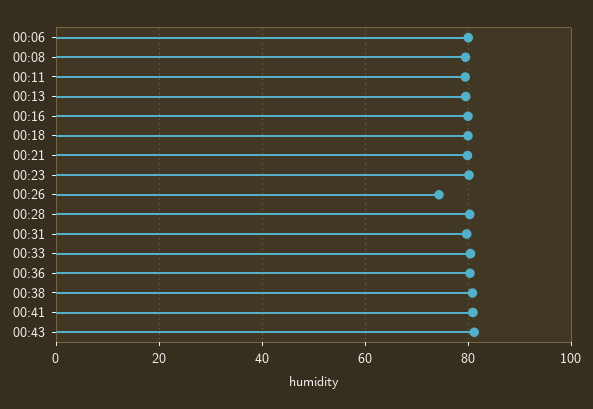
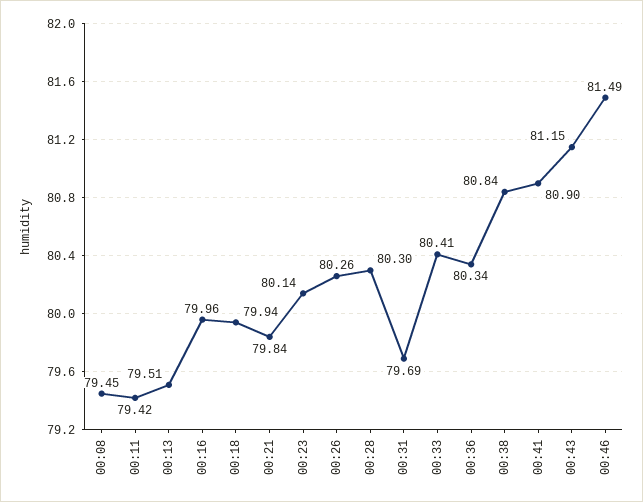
00:06: 80 -> none
00:26: 74 -> 80.26
00:46: none -> 81.49

